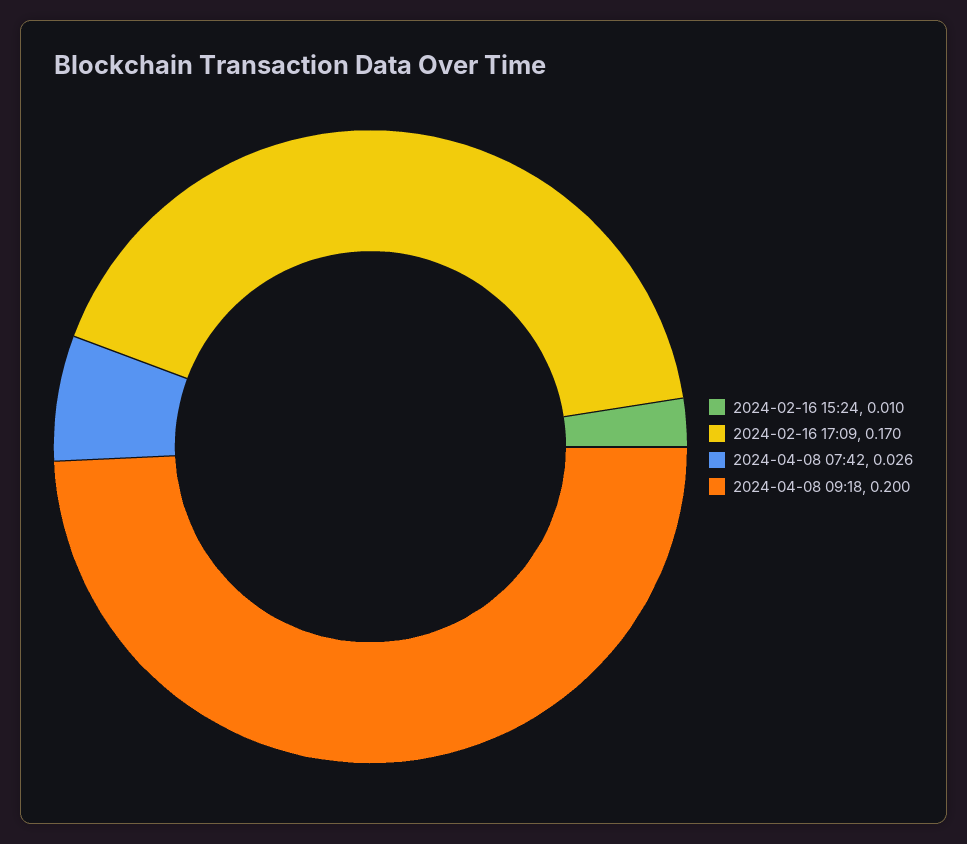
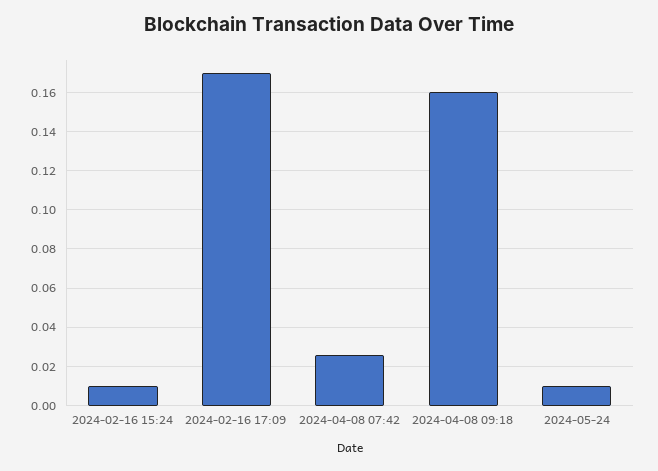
2024-04-08 09:18: 0.2 -> 0.16
2024-05-24: none -> 0.01

